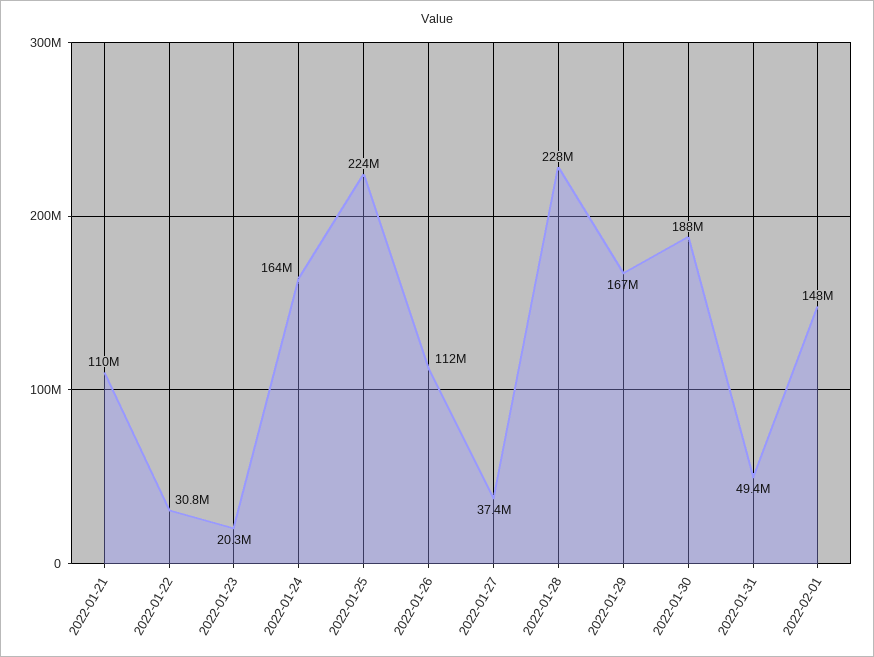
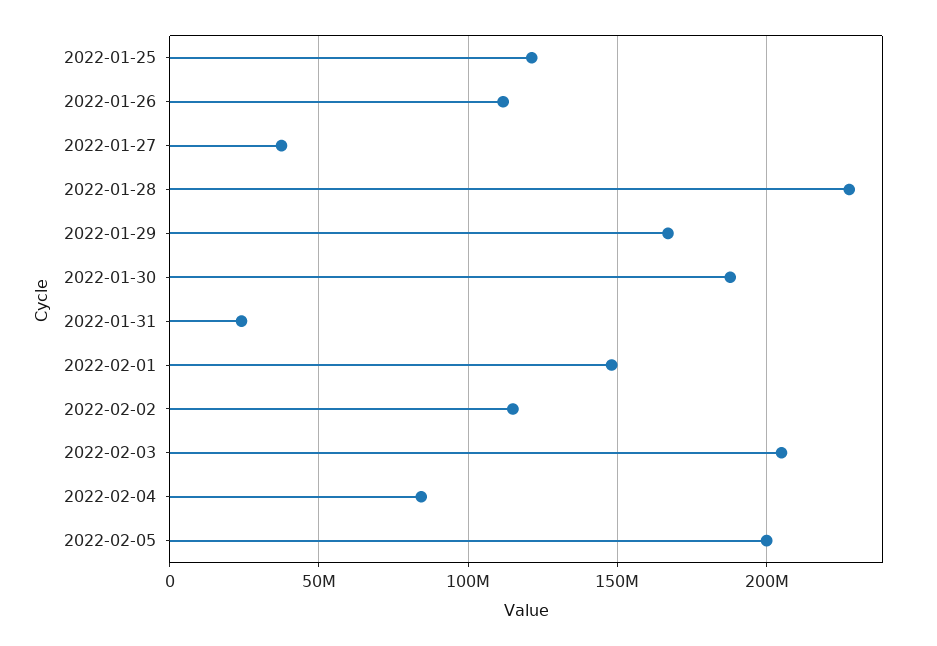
2022-01-21: 110000000 -> none
2022-01-22: 30800000 -> none
2022-01-23: 20300000 -> none
2022-01-24: 164000000 -> none
2022-01-25: 224000000 -> 120000000
2022-01-31: 49400000 -> 25000000
2022-02-02: none -> 115000000
2022-02-03: none -> 205000000
2022-02-04: none -> 85000000
2022-02-05: none -> 200000000

